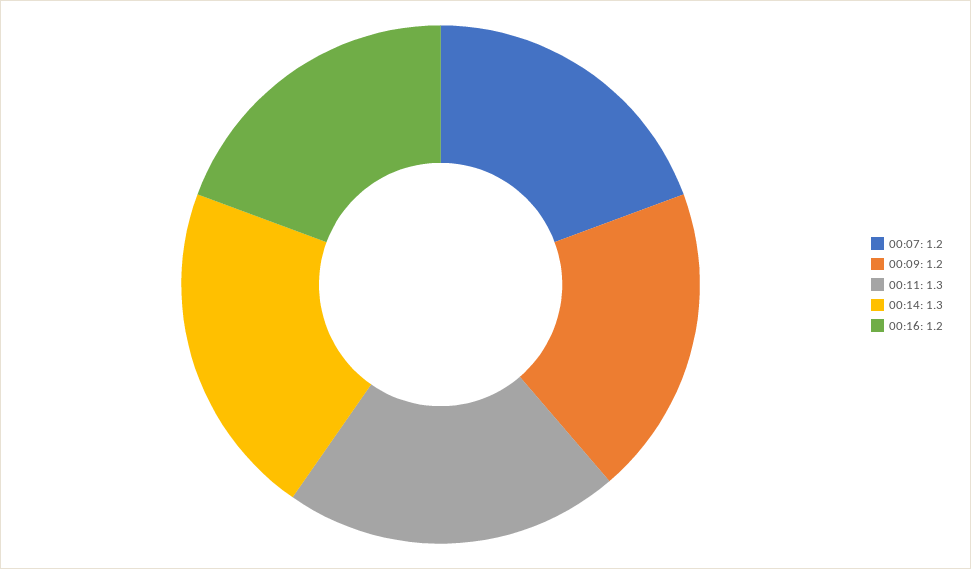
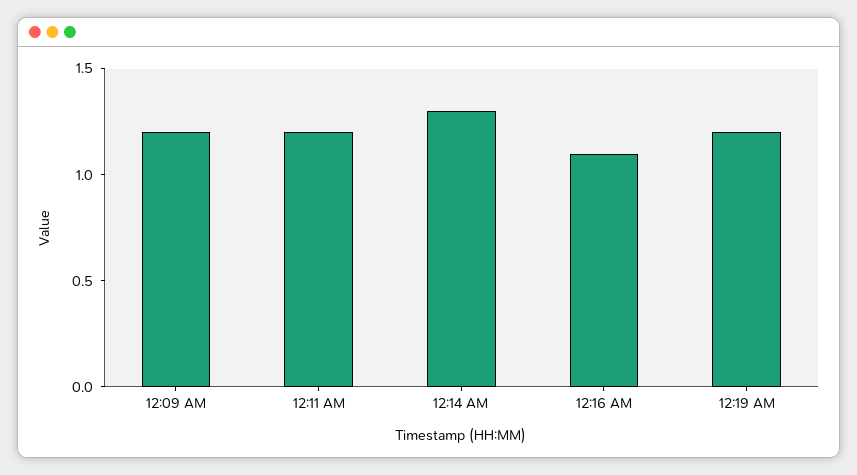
00:07: 1.2 -> none
00:11: 1.3 -> 1.2
00:16: 1.2 -> 1.1
12:19 AM: none -> 1.2

